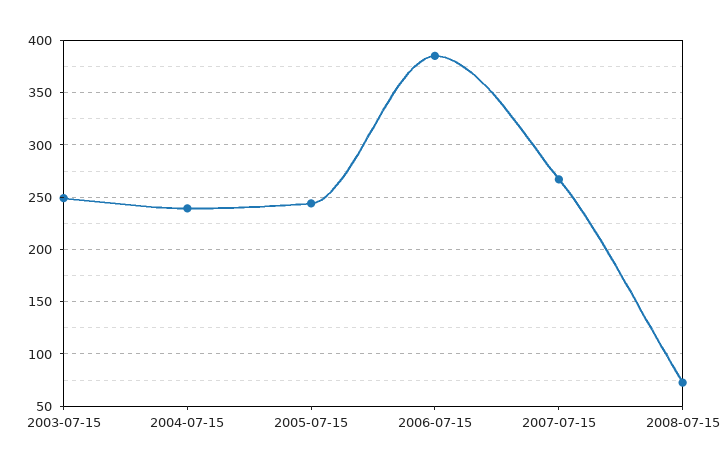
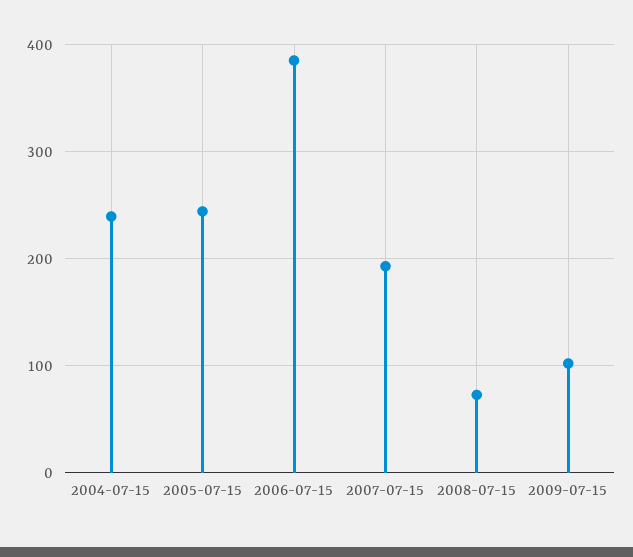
2003-07-15: 250 -> none
2007-07-15: 270 -> 190
2009-07-15: none -> 100

